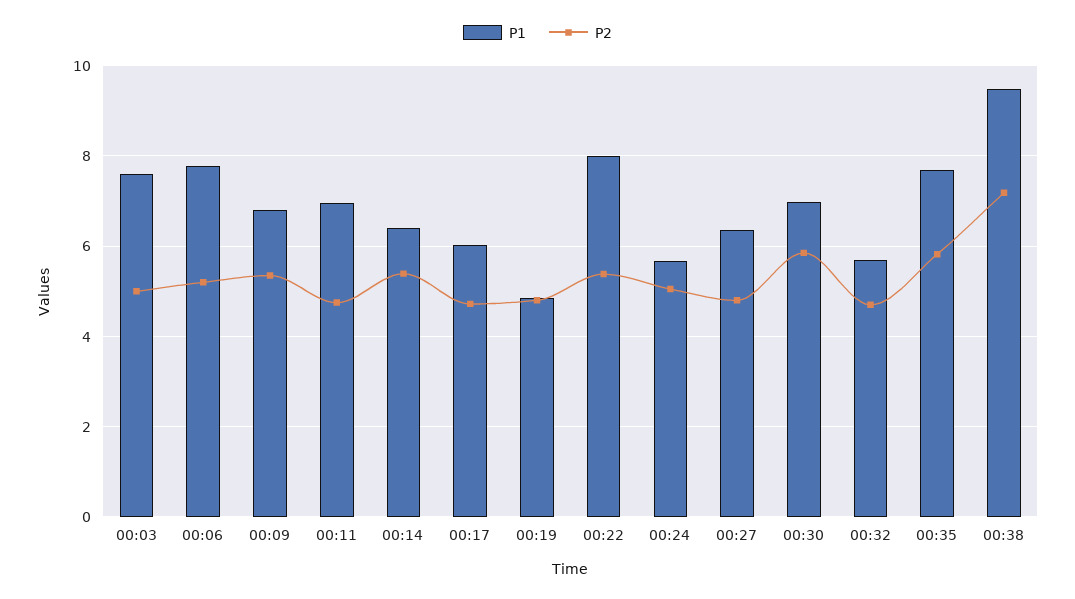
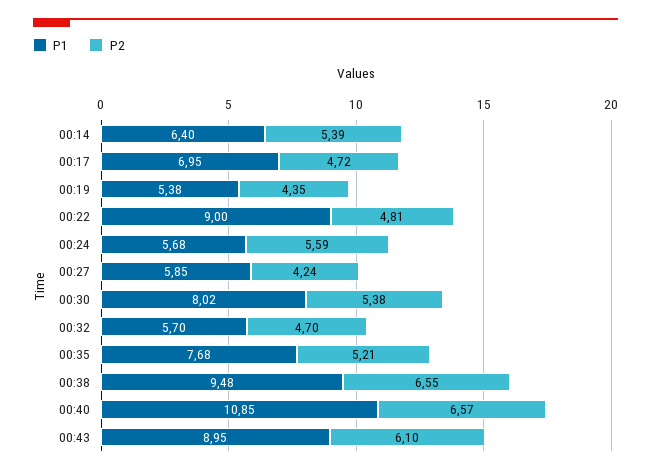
P1, 00:03: 7.6 -> none
P2, 00:03: 5 -> none
P1, 00:06: 7.8 -> none
P2, 00:06: 5.2 -> none
P1, 00:09: 6.8 -> none
P2, 00:09: 5.4 -> none
P1, 00:11: 7 -> none
P2, 00:11: 4.8 -> none
P1, 00:17: 6 -> 6.95
P1, 00:19: 4.8 -> 5.38
P2, 00:19: 4.8 -> 4.35
P1, 00:22: 8 -> 9
P2, 00:22: 5.4 -> 4.81
P2, 00:24: 5 -> 5.59
P1, 00:27: 6.4 -> 5.85
P2, 00:27: 4.8 -> 4.24
P1, 00:30: 7 -> 8.02
P2, 00:30: 5.8 -> 5.38
P2, 00:35: 5.8 -> 5.21
P2, 00:38: 7.2 -> 6.55
P1, 00:40: none -> 10.85
P2, 00:40: none -> 6.57
P1, 00:43: none -> 8.95
P2, 00:43: none -> 6.1

